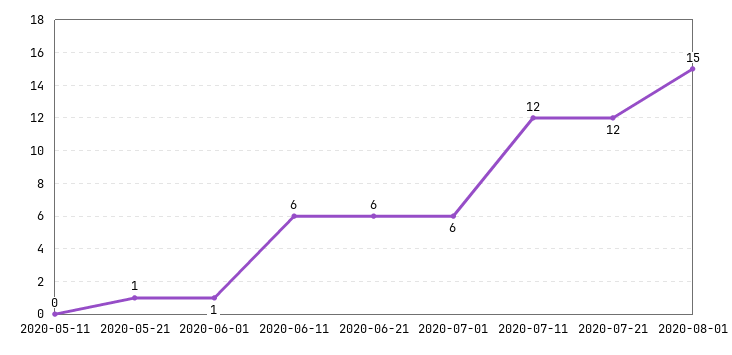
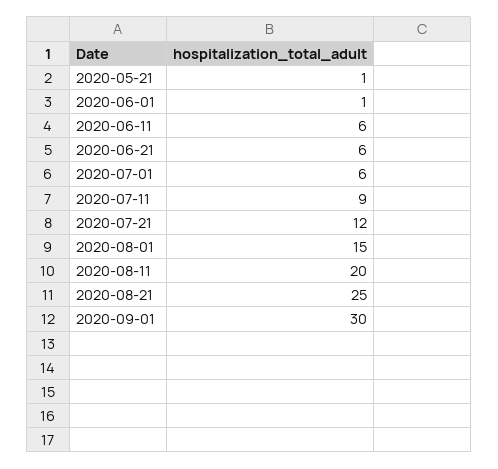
2020-05-11: 0 -> none
2020-07-11: 12 -> 9
2020-08-11: none -> 20
2020-08-21: none -> 25
2020-09-01: none -> 30

